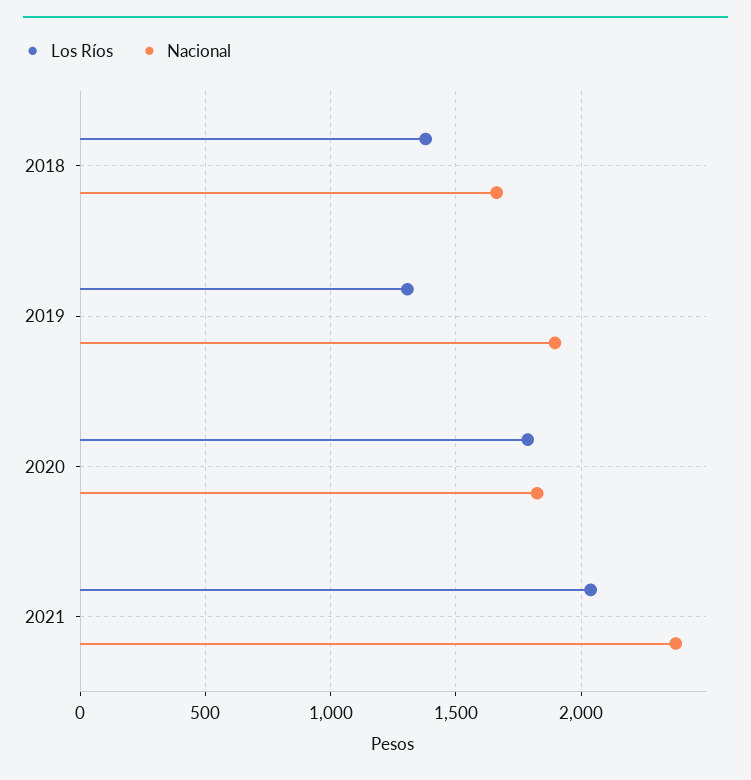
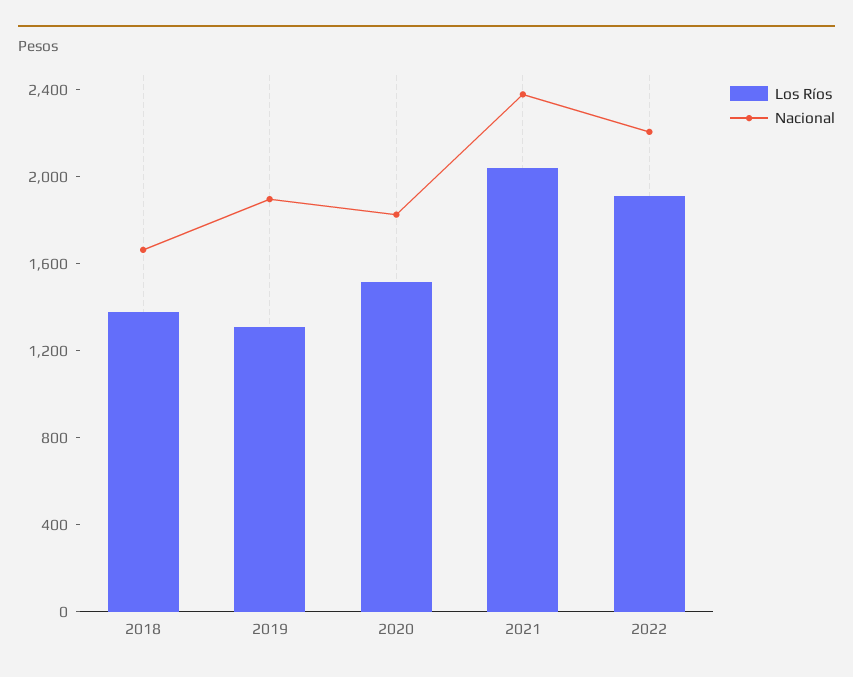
Los Ríos, 2020: 1800 -> 1500
Los Ríos, 2022: none -> 1900
Nacional, 2022: none -> 2200

